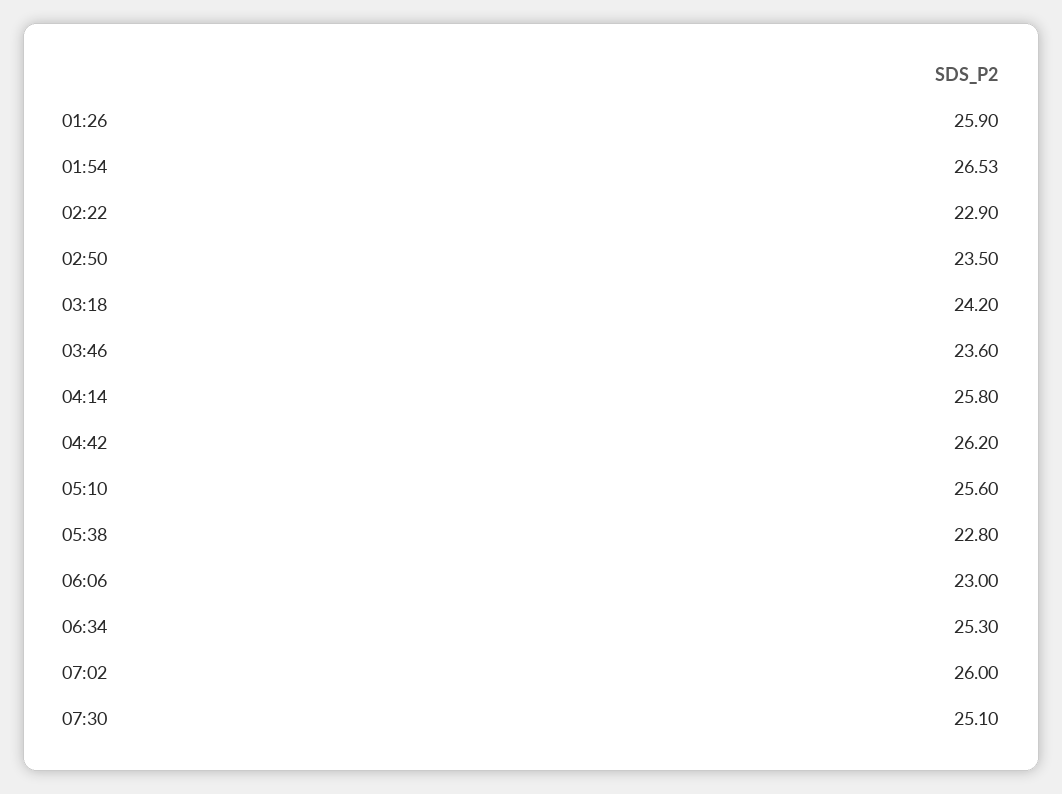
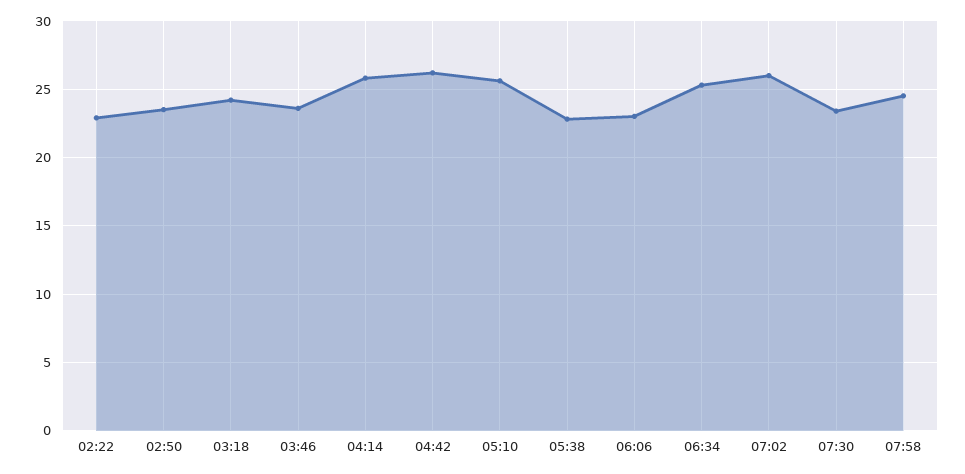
01:26: 25.9 -> none
01:54: 26.53 -> none
07:30: 25.1 -> 23.5
07:58: none -> 24.5

